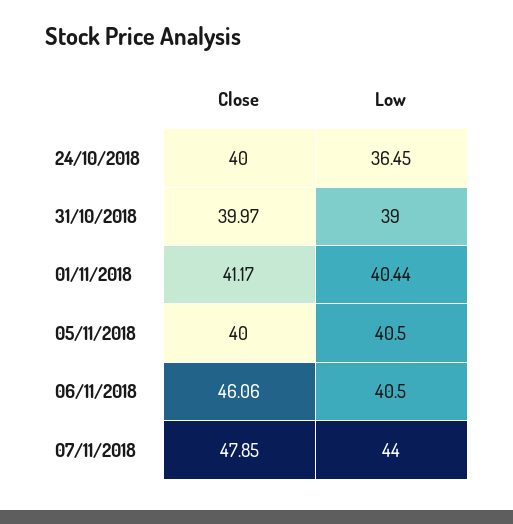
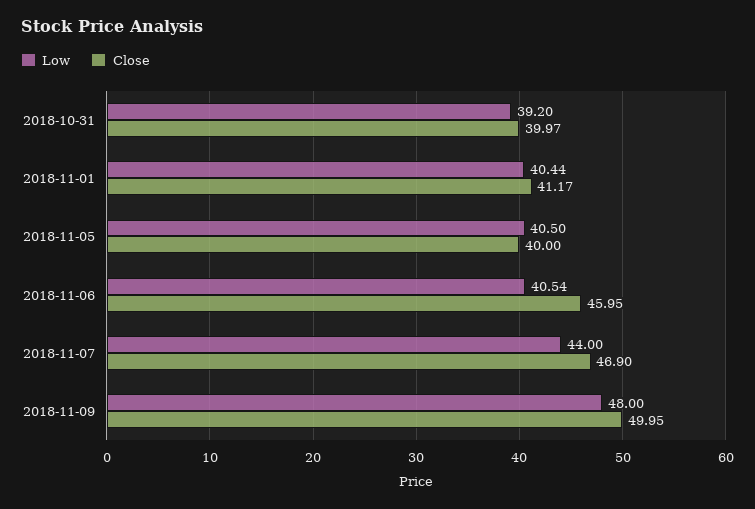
Close, 24/10/2018: 40 -> none
Low, 24/10/2018: 36.45 -> none
Low, 31/10/2018: 39 -> 39.2
Close, 06/11/2018: 46.06 -> 45.95
Low, 06/11/2018: 40.5 -> 40.54
Close, 07/11/2018: 47.85 -> 46.9
Low, 2018-11-09: none -> 48
Close, 2018-11-09: none -> 49.95

